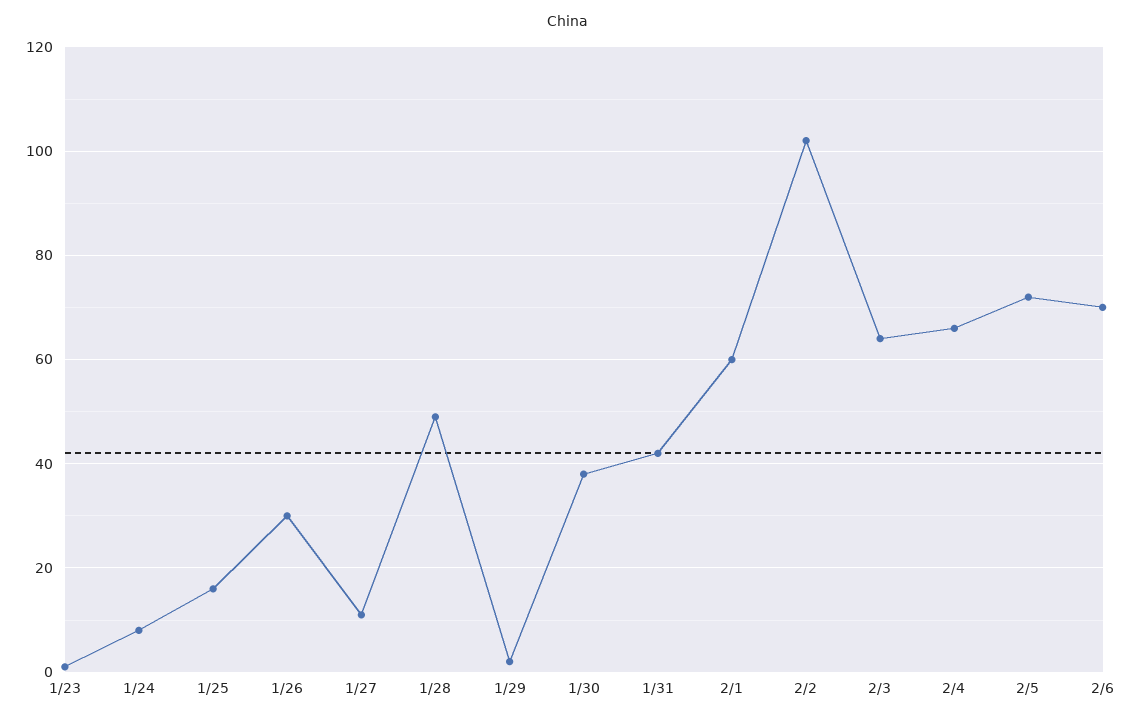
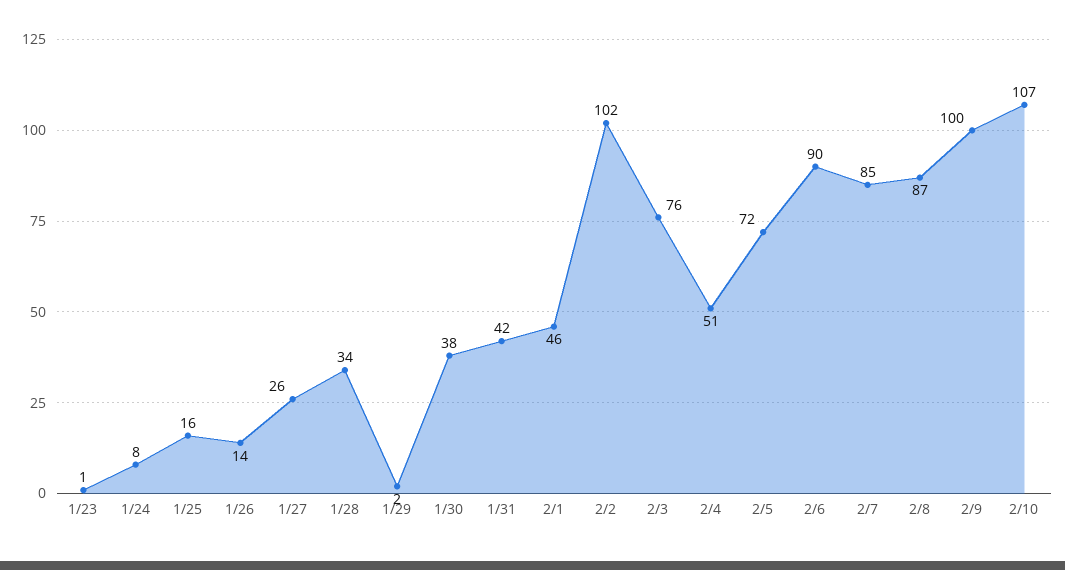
1/26: 30 -> 14
1/27: 10 -> 26
1/28: 50 -> 34
2/1: 60 -> 46
2/3: 65 -> 76
2/4: 65 -> 51
2/6: 70 -> 90
2/7: none -> 85
2/8: none -> 87
2/9: none -> 100
2/10: none -> 107

